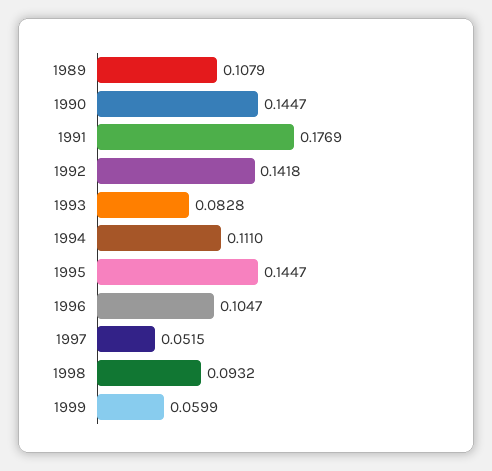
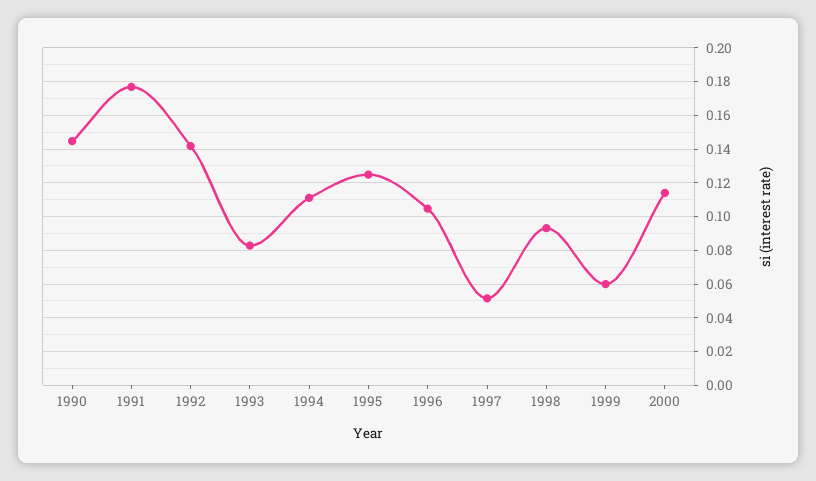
1989: 0.1079 -> none
1995: 0.1447 -> 0.125
2000: none -> 0.115

